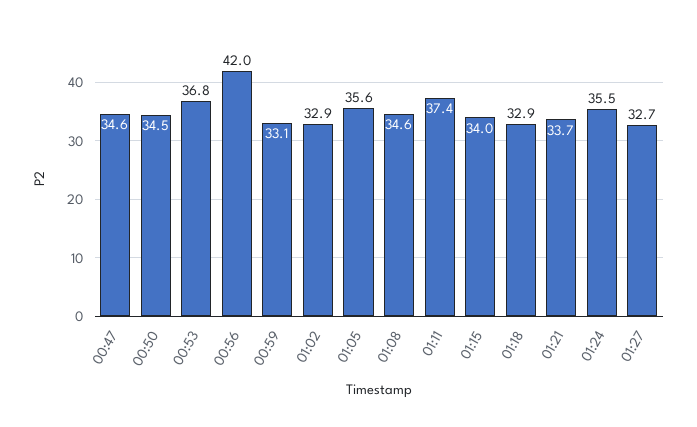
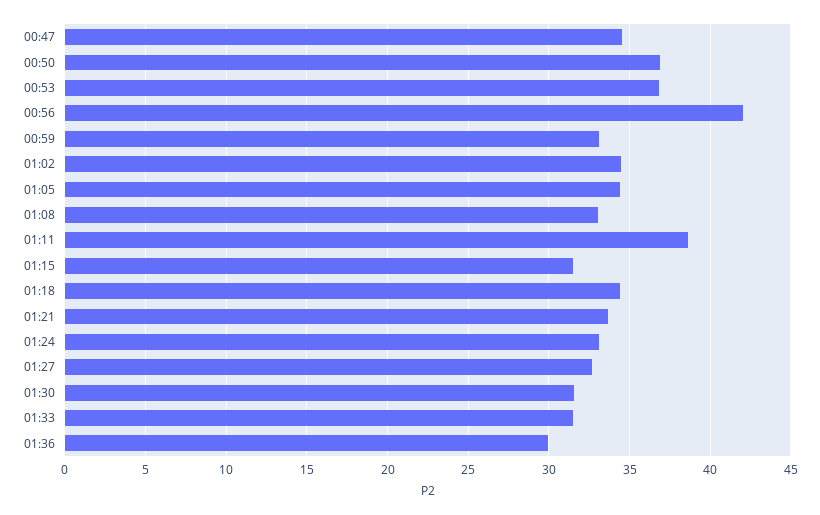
00:50: 34.5 -> 37
01:02: 32.9 -> 34.5
01:05: 35.6 -> 34.5
01:08: 34.6 -> 33
01:11: 37.4 -> 38.5
01:15: 34 -> 31.5
01:18: 32.9 -> 34.5
01:24: 35.5 -> 33
01:30: none -> 31.5
01:33: none -> 31.5
01:36: none -> 30

